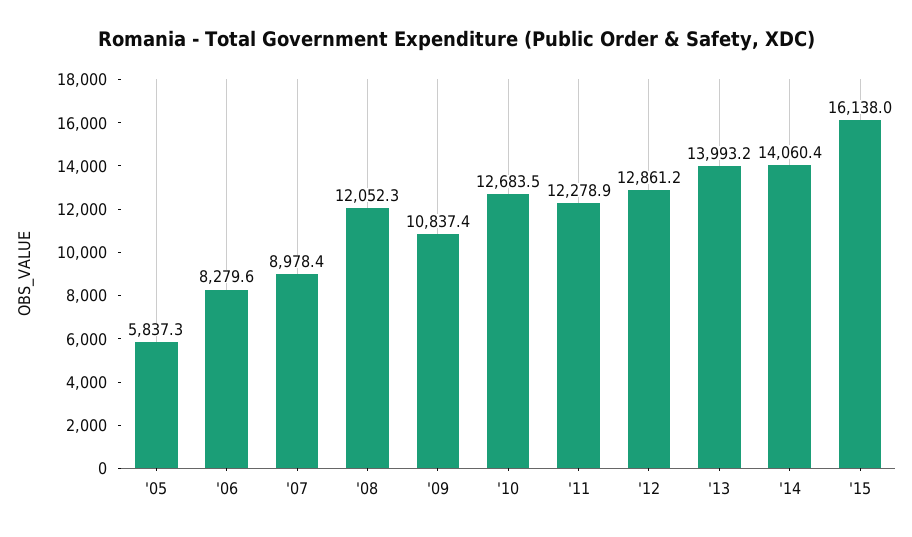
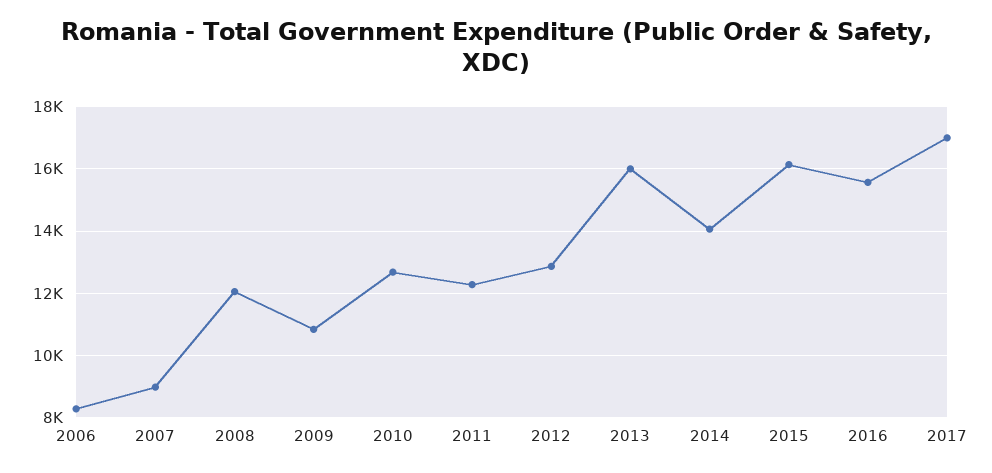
'05: 5837.3 -> none
'13: 13993.2 -> 16000
2016: none -> 15600
2017: none -> 17000

